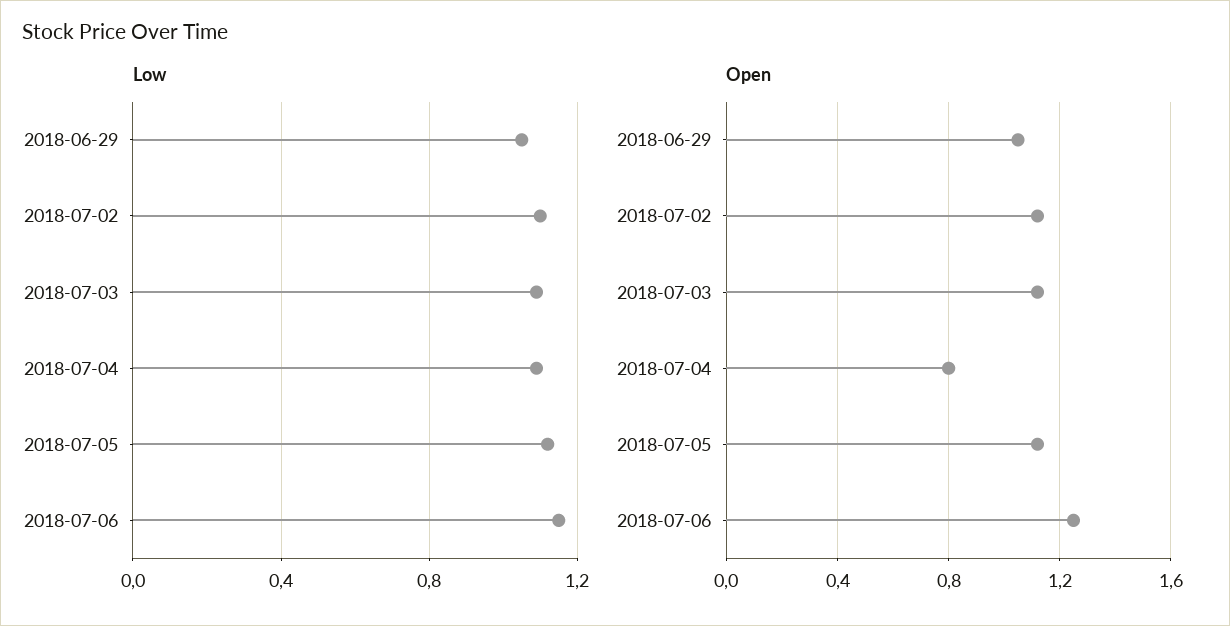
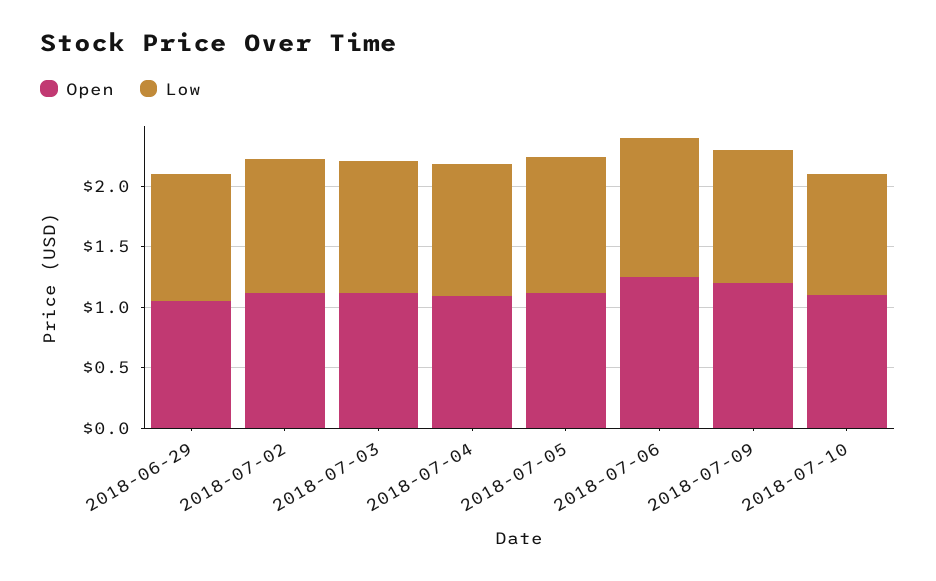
Open, 2018-07-04: 0.8 -> 1.1
Open, 2018-07-09: none -> 1.2
Low, 2018-07-09: none -> 1.1
Open, 2018-07-10: none -> 1.1
Low, 2018-07-10: none -> 1

